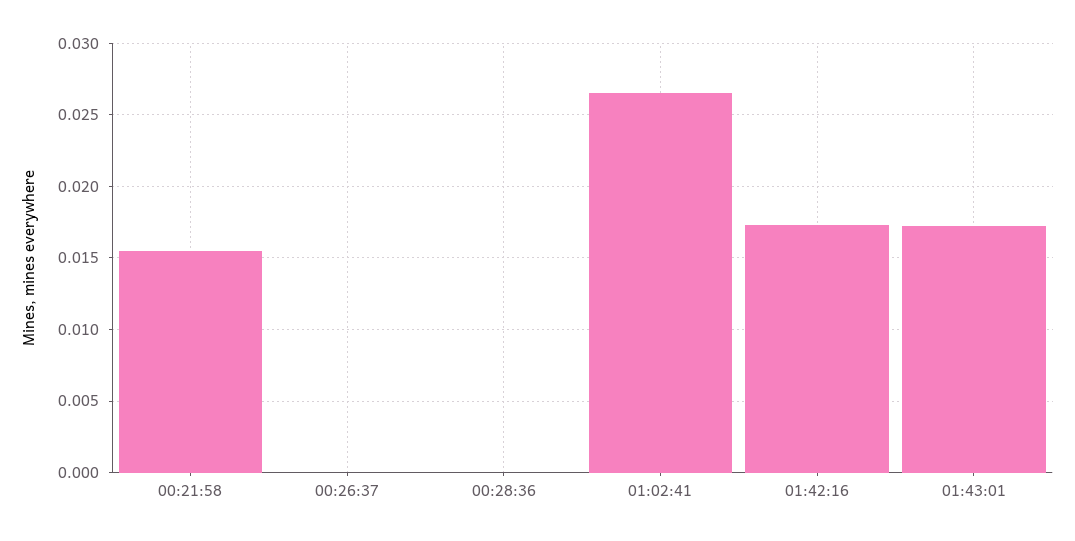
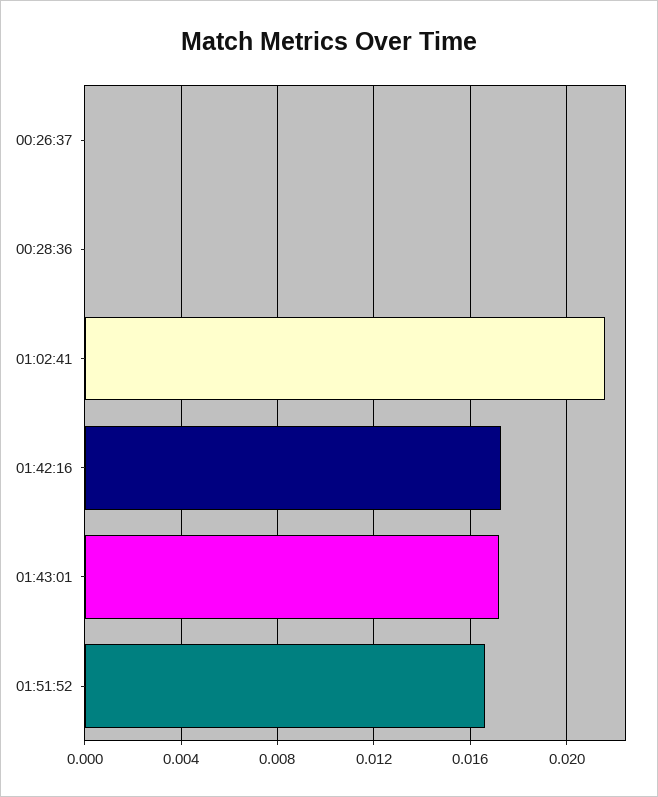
00:21:58: 0.0155 -> none
01:02:41: 0.0265 -> 0.0215
01:51:52: none -> 0.0165

